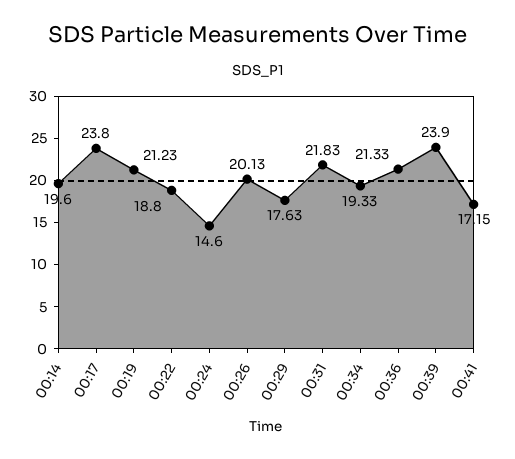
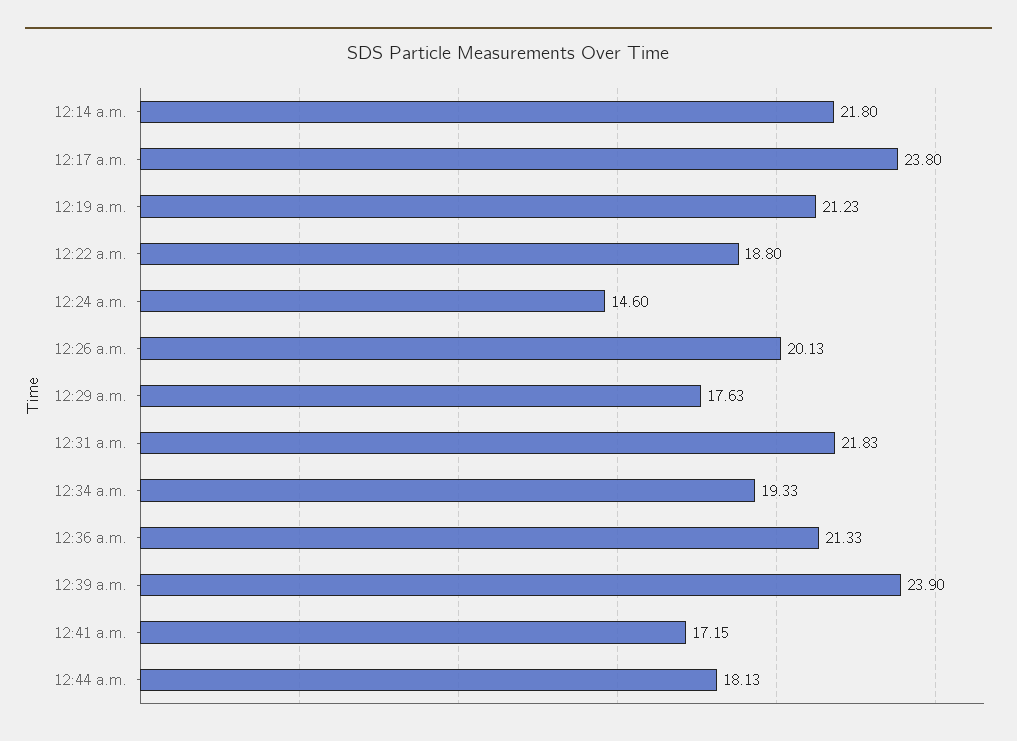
00:14: 19.6 -> 21.8
12:44 a.m.: none -> 18.13

